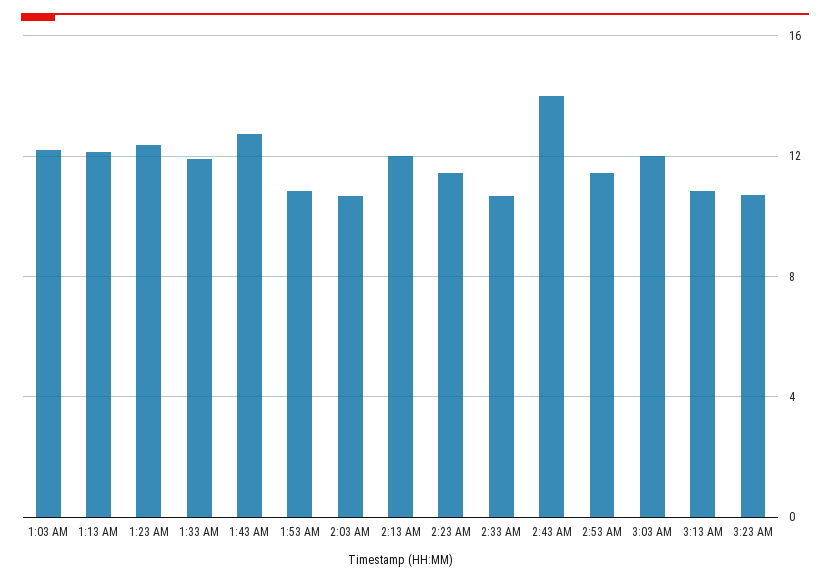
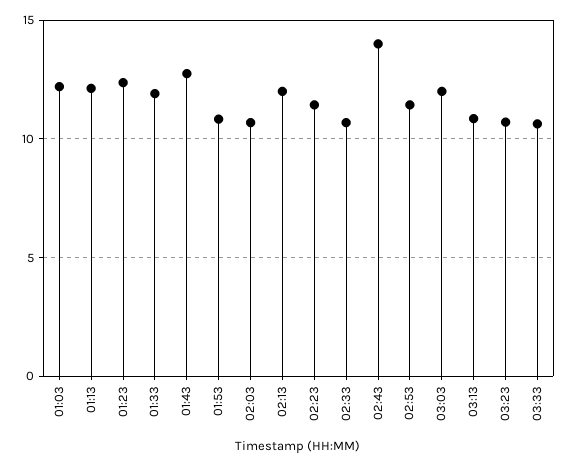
03:33: none -> 10.5

